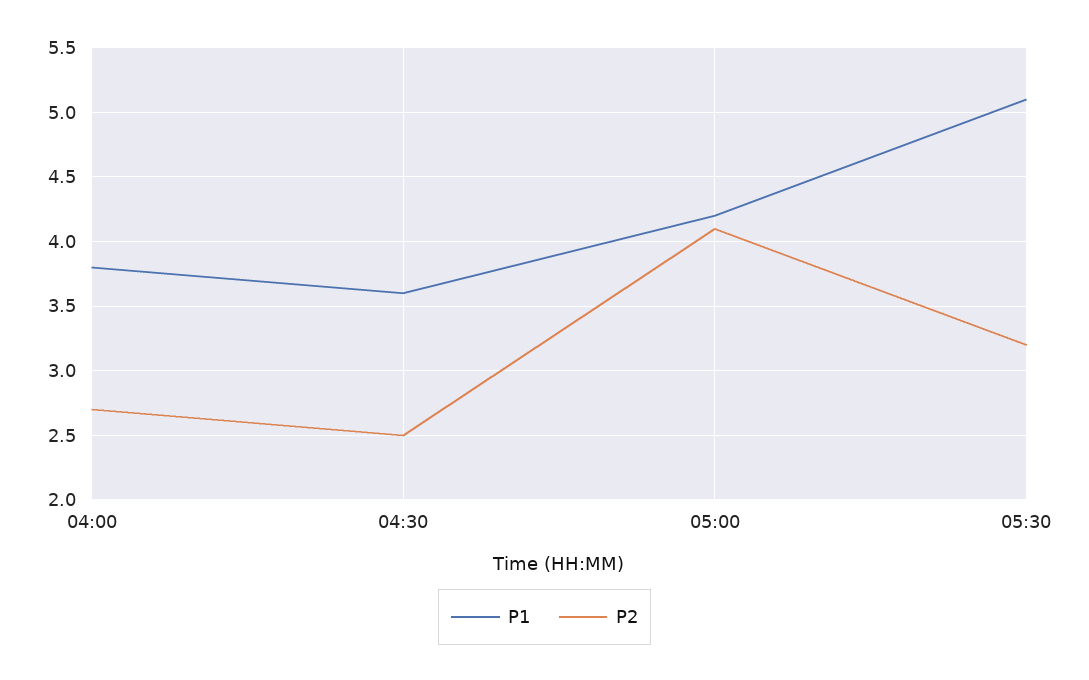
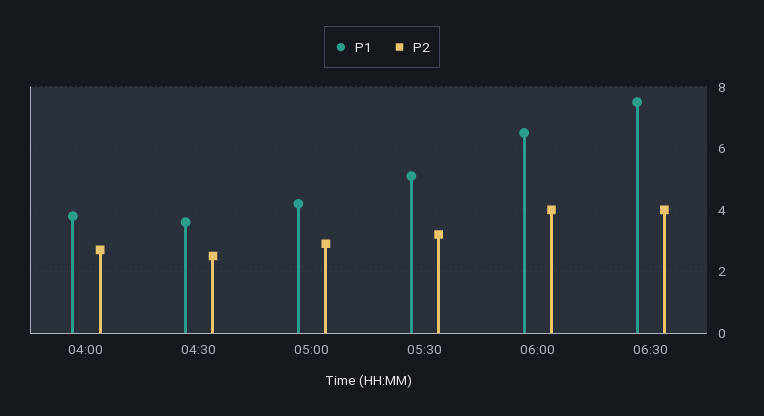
P2, 05:00: 4.1 -> 3
P1, 06:00: none -> 6.5
P2, 06:00: none -> 4
P1, 06:30: none -> 7.5
P2, 06:30: none -> 4

